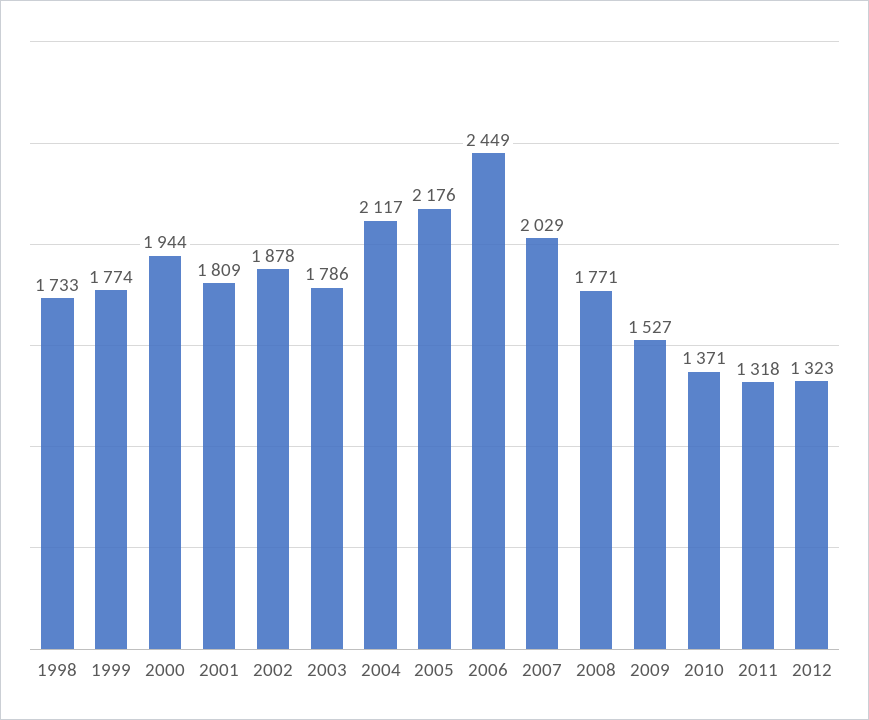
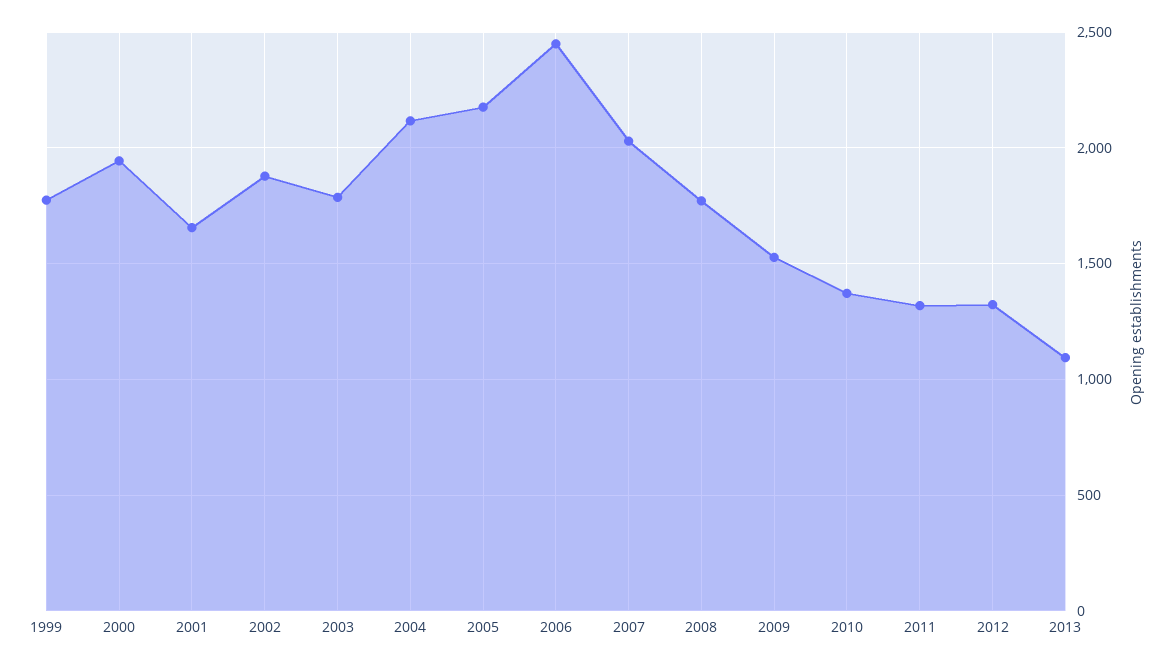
1998: 1733 -> none
2001: 1809 -> 1650
2013: none -> 1100

